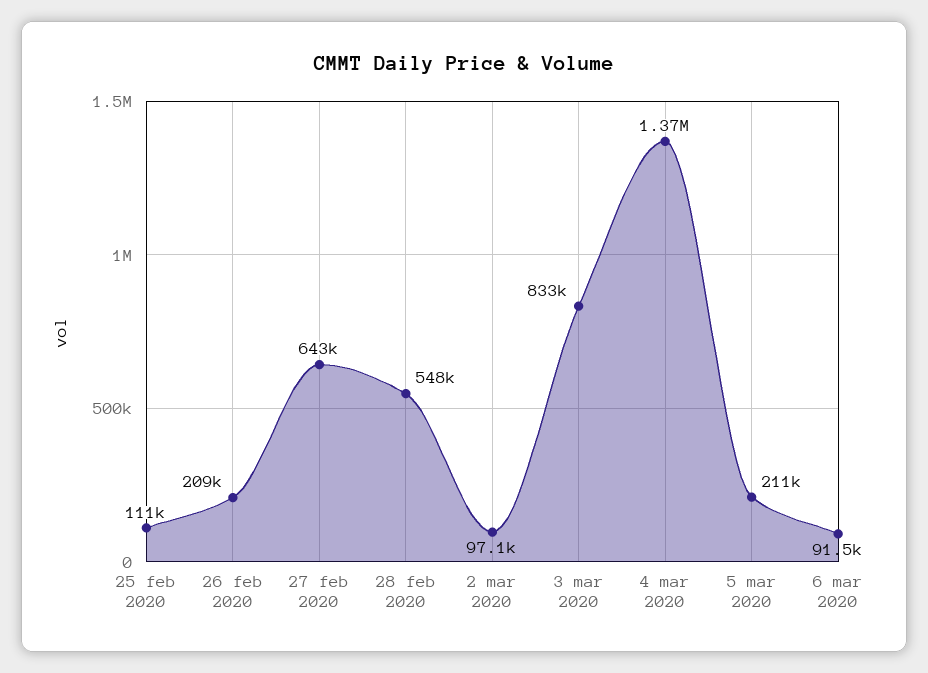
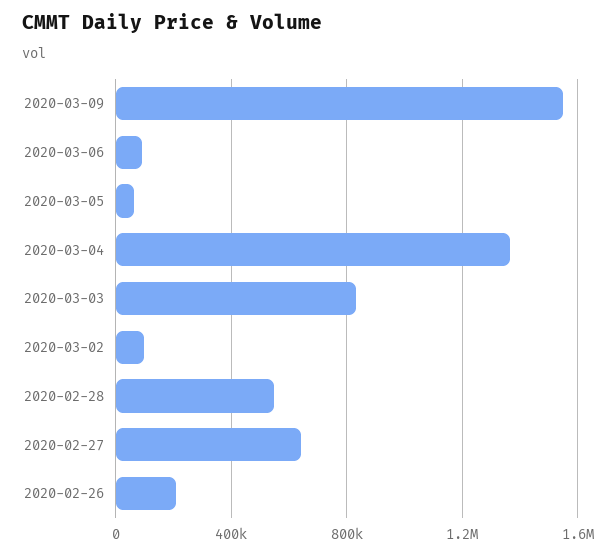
25 feb 2020: 111000 -> none
5 mar 2020: 211000 -> 50000
2020-03-09: none -> 1550000

